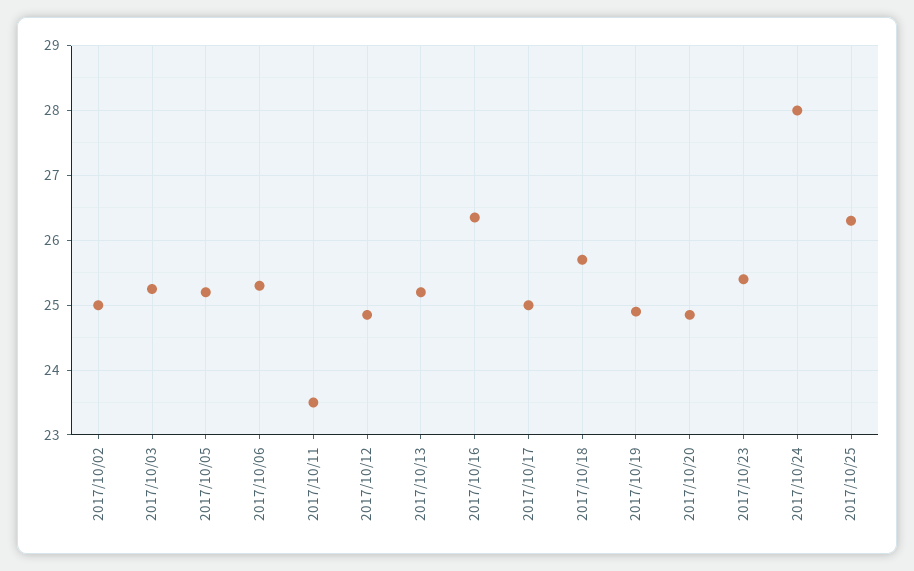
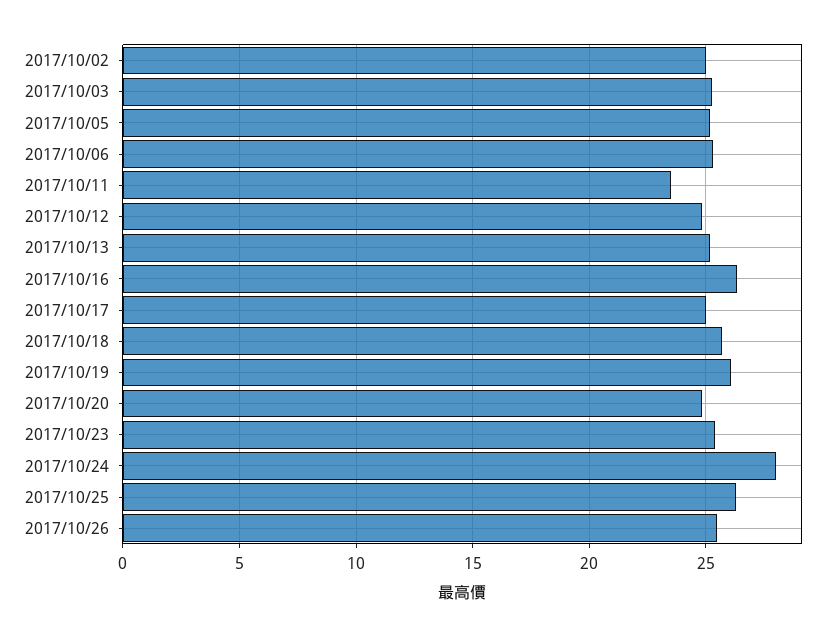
2017/10/19: 24.9 -> 26
2017/10/26: none -> 25.5

